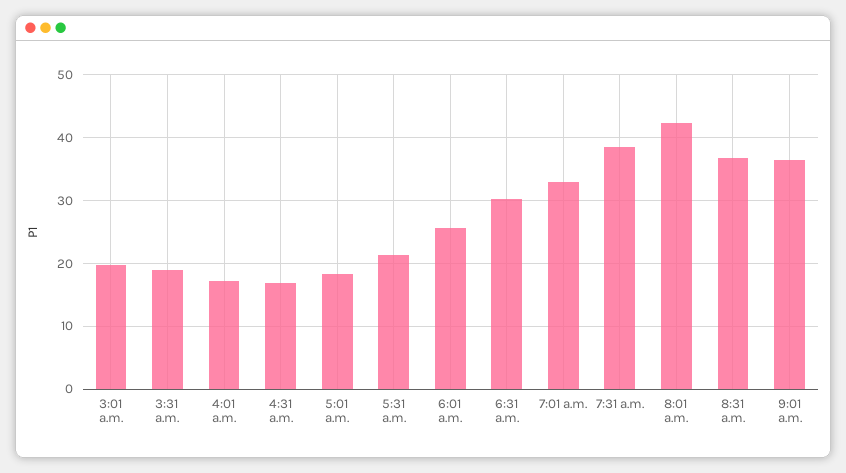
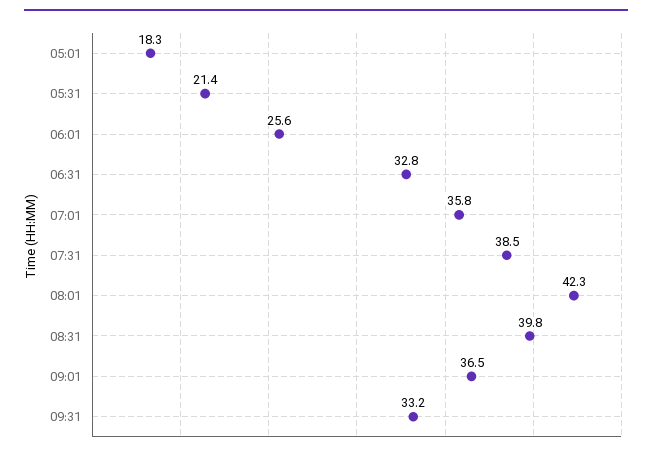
3:01 a.m.: 20 -> none
3:31 a.m.: 19 -> none
4:01 a.m.: 17 -> none
4:31 a.m.: 17 -> none
6:31 a.m.: 30 -> 32.8
7:01 a.m.: 33 -> 35.8
8:31 a.m.: 37 -> 39.8
09:31: none -> 33.2

